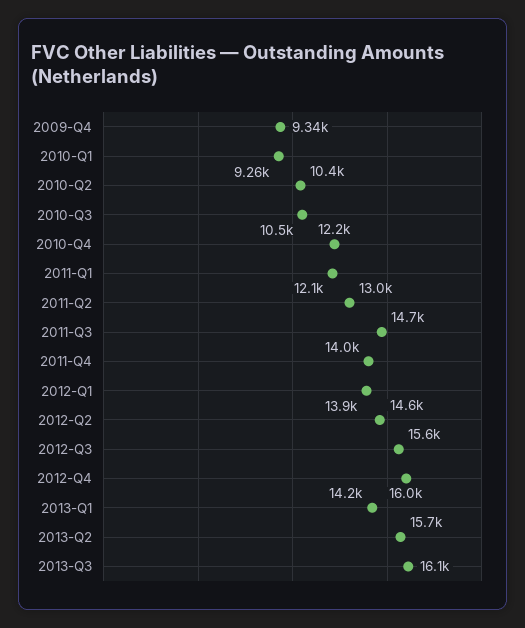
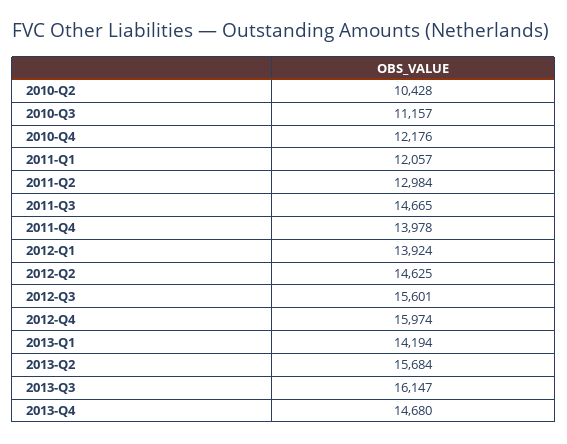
2009-Q4: 9340 -> none
2010-Q1: 9260 -> none
2010-Q3: 10500 -> 11157
2013-Q4: none -> 14680

